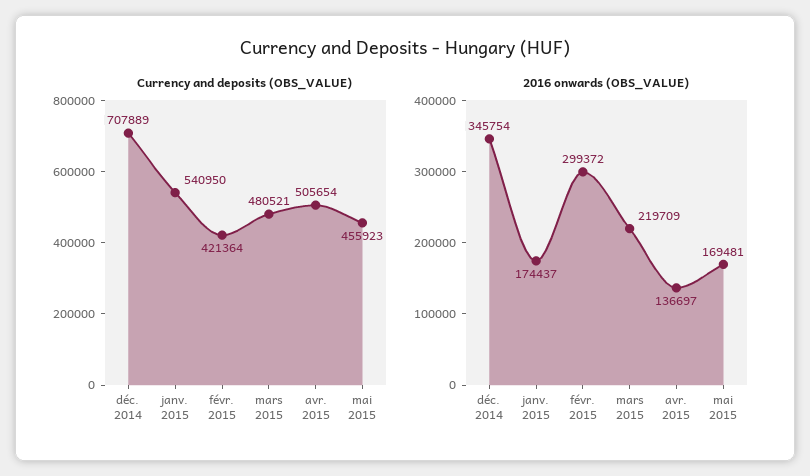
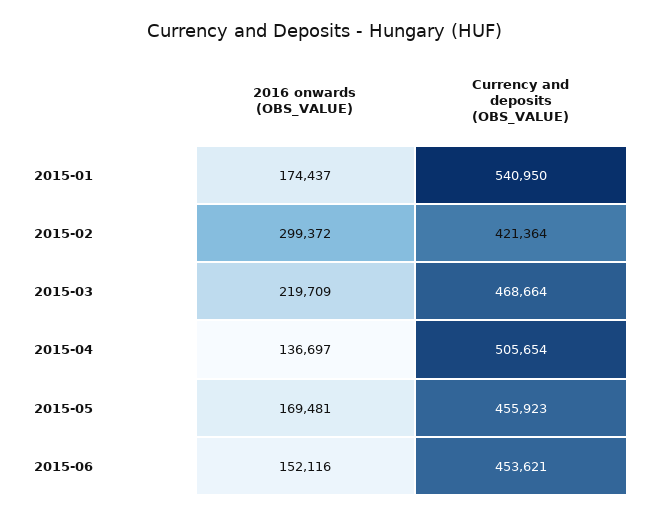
Currency and deposits (OBS_VALUE), déc. 2014: 707889 -> none
Currency and deposits (OBS_VALUE), mars 2015: 480521 -> 468664
2016 onwards (OBS_VALUE), déc. 2014: 345754 -> none
2016 onwards (OBS_VALUE), 2015-06: none -> 152116
Currency and deposits (OBS_VALUE), 2015-06: none -> 453621

